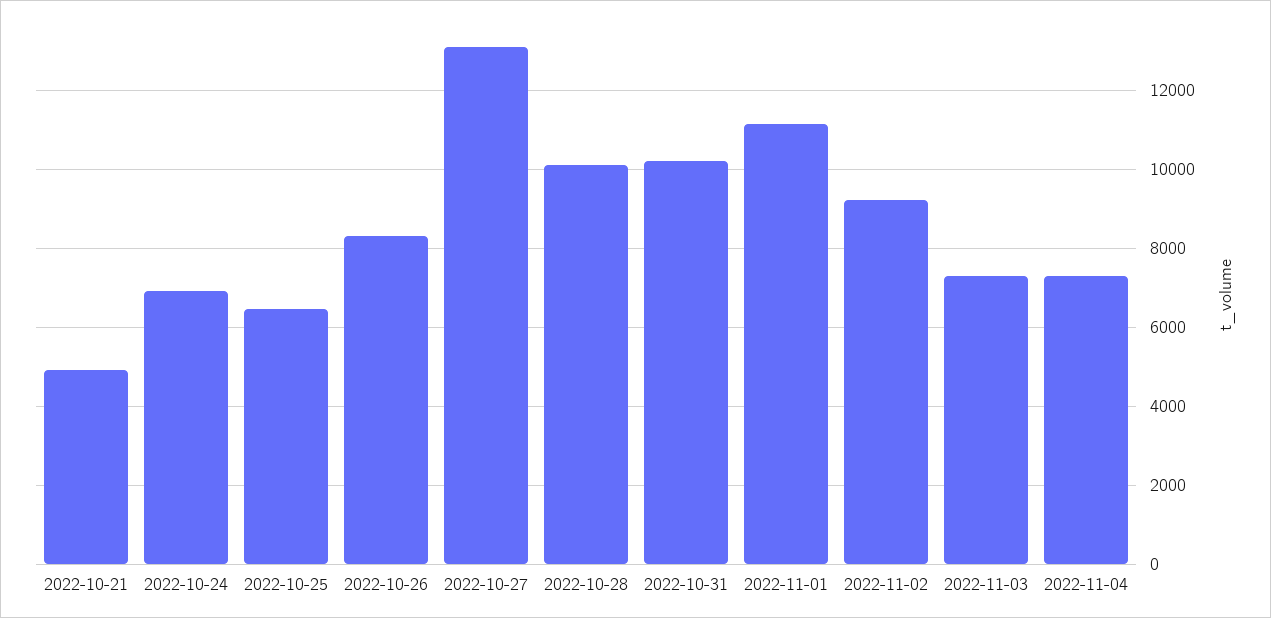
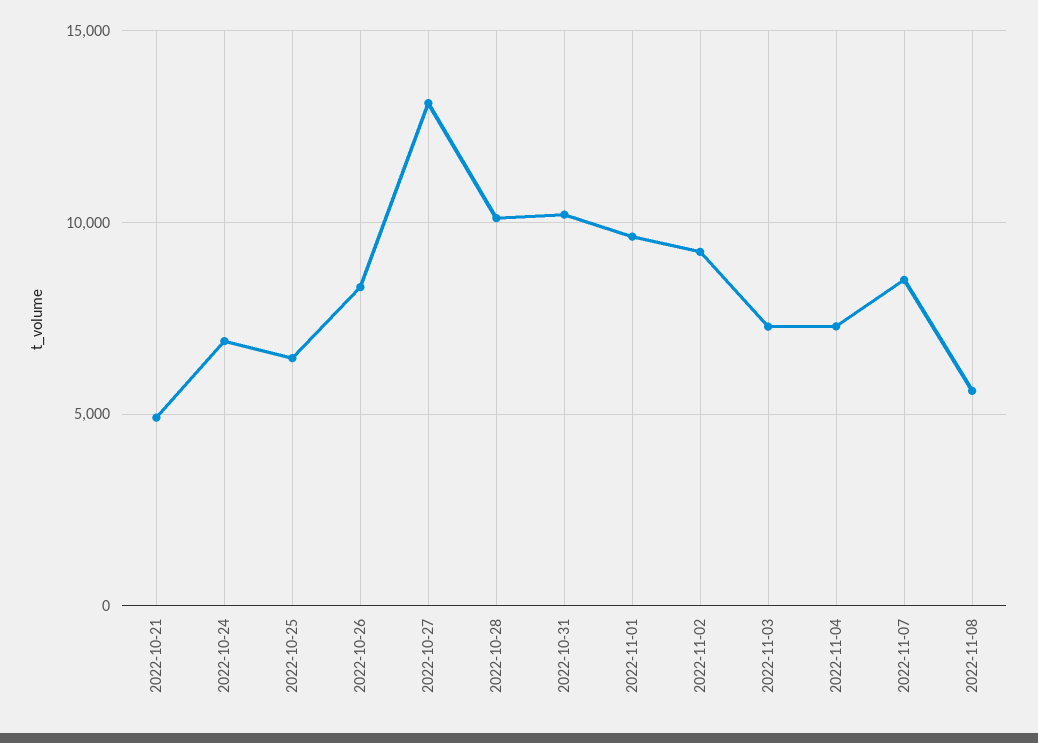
2022-11-01: 11200 -> 9500
2022-11-07: none -> 8500
2022-11-08: none -> 5500

